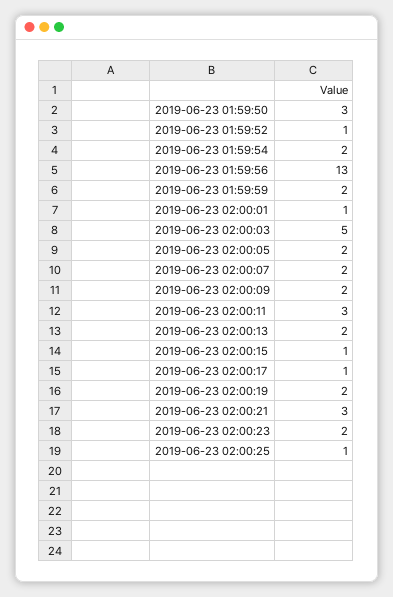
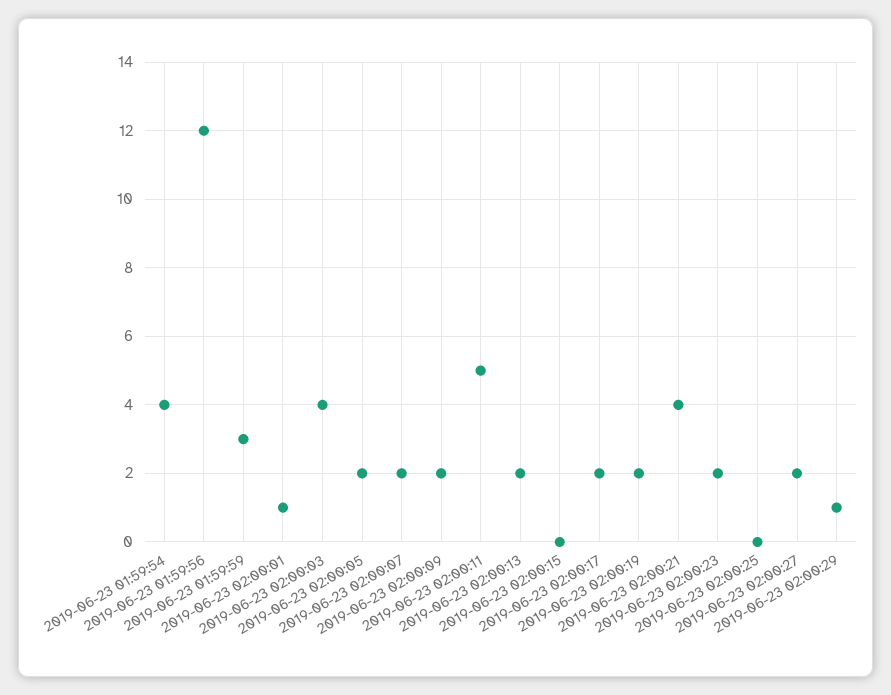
2019-06-23 01:59:50: 3 -> none
2019-06-23 01:59:52: 1 -> none
2019-06-23 01:59:54: 2 -> 4
2019-06-23 01:59:56: 13 -> 12
2019-06-23 01:59:59: 2 -> 3
2019-06-23 02:00:03: 5 -> 4
2019-06-23 02:00:11: 3 -> 5
2019-06-23 02:00:15: 1 -> 0
2019-06-23 02:00:17: 1 -> 2
2019-06-23 02:00:21: 3 -> 4
2019-06-23 02:00:25: 1 -> 0
2019-06-23 02:00:27: none -> 2
2019-06-23 02:00:29: none -> 1

